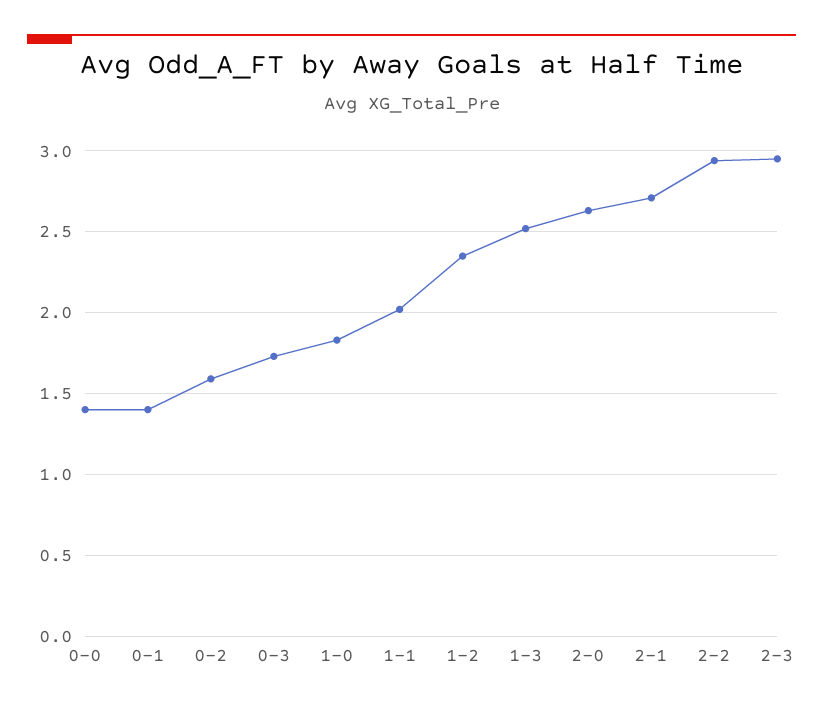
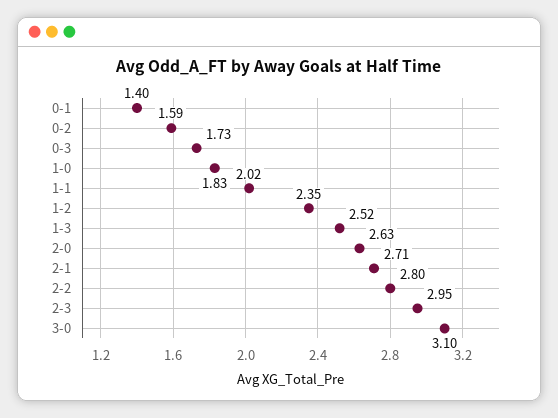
0-0: 1.4 -> none
2-2: 2.95 -> 2.8
3-0: none -> 3.1

